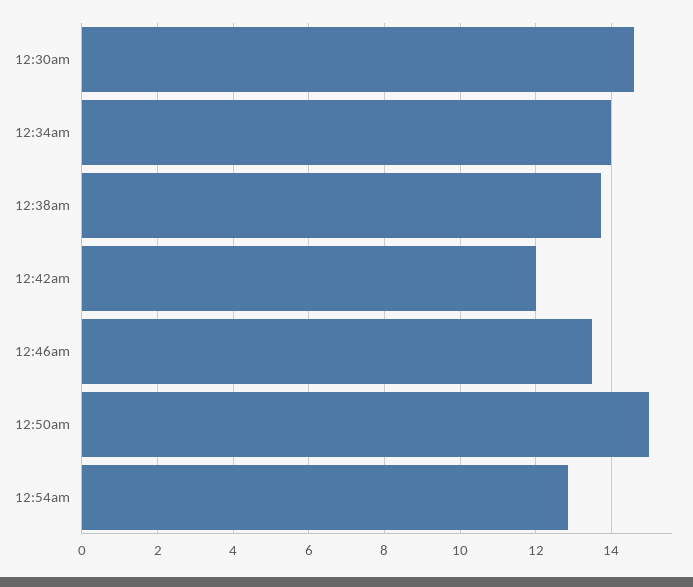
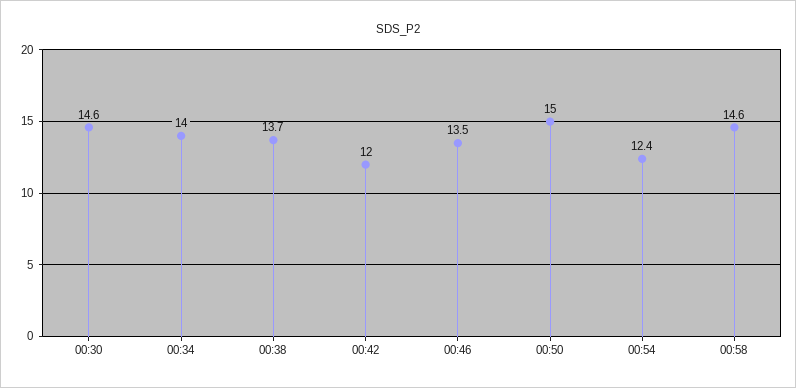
12:54am: 12.8 -> 12.4
00:58: none -> 14.6

